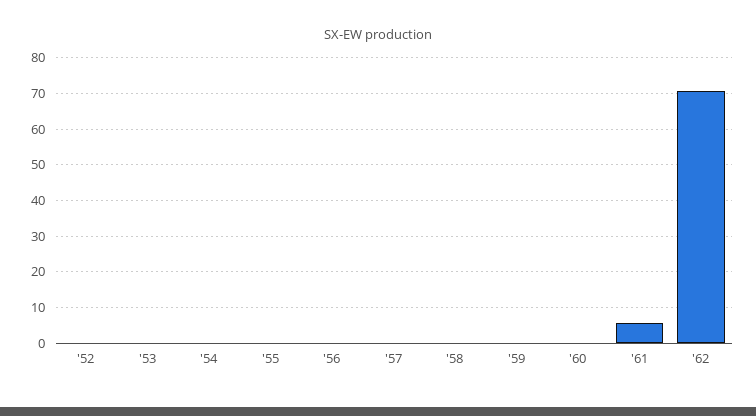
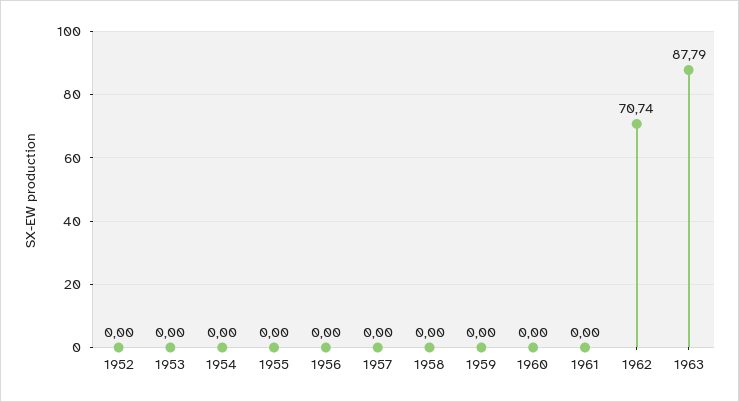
'61: 6 -> 0
1963: none -> 87.79

